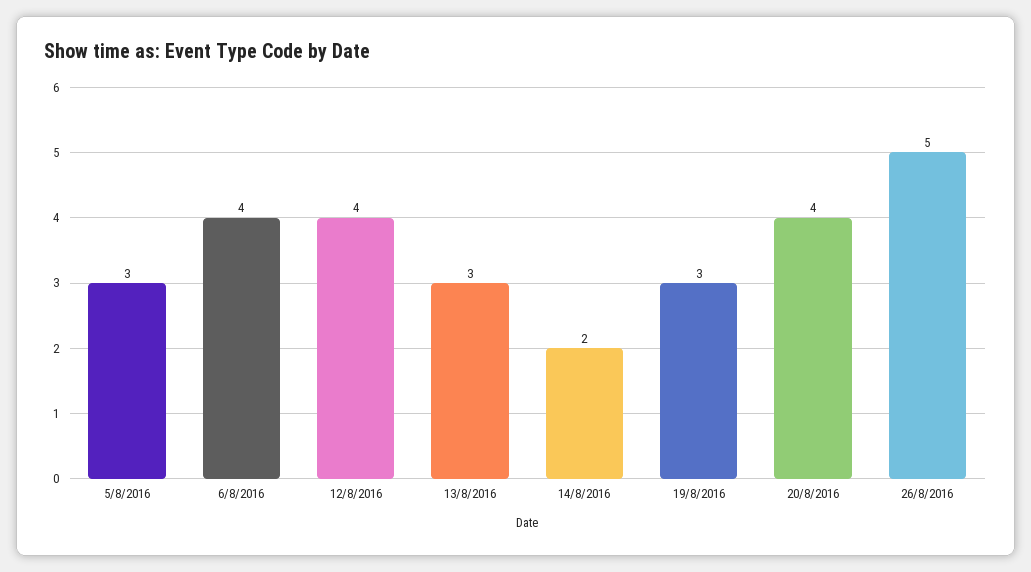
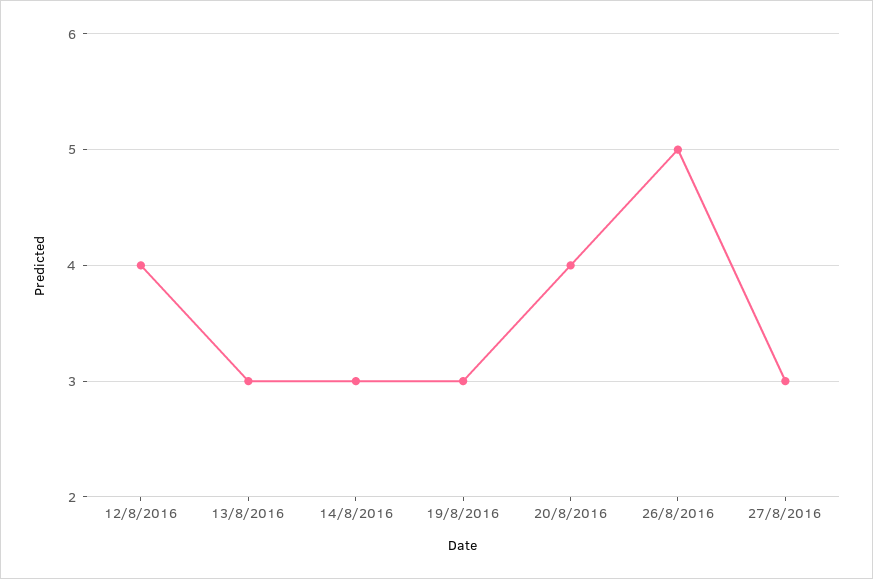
5/8/2016: 3 -> none
6/8/2016: 4 -> none
14/8/2016: 2 -> 3
27/8/2016: none -> 3

